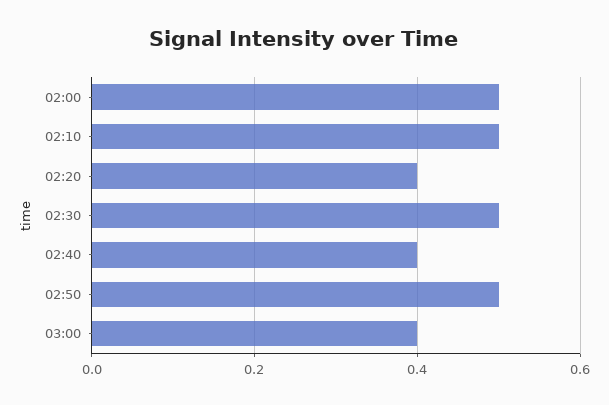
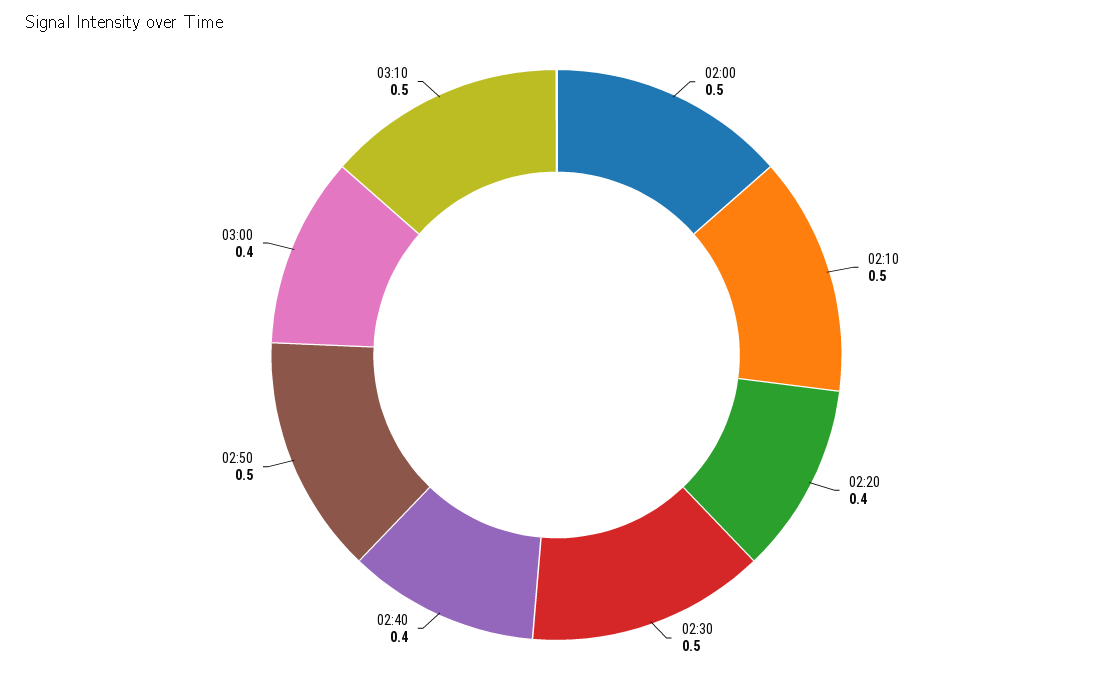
03:10: none -> 0.5

